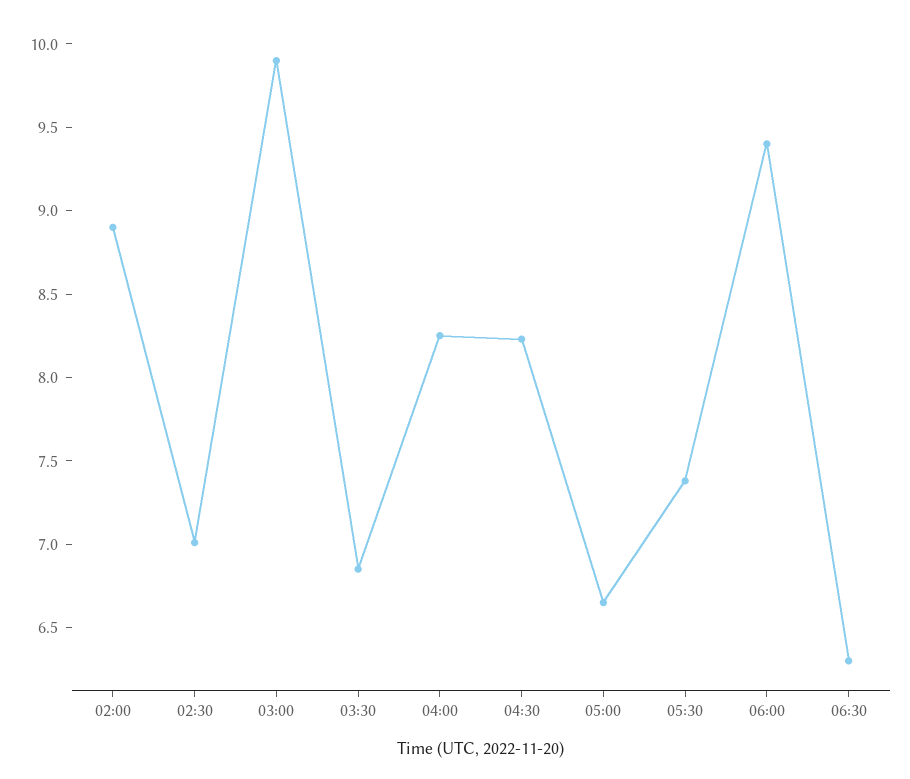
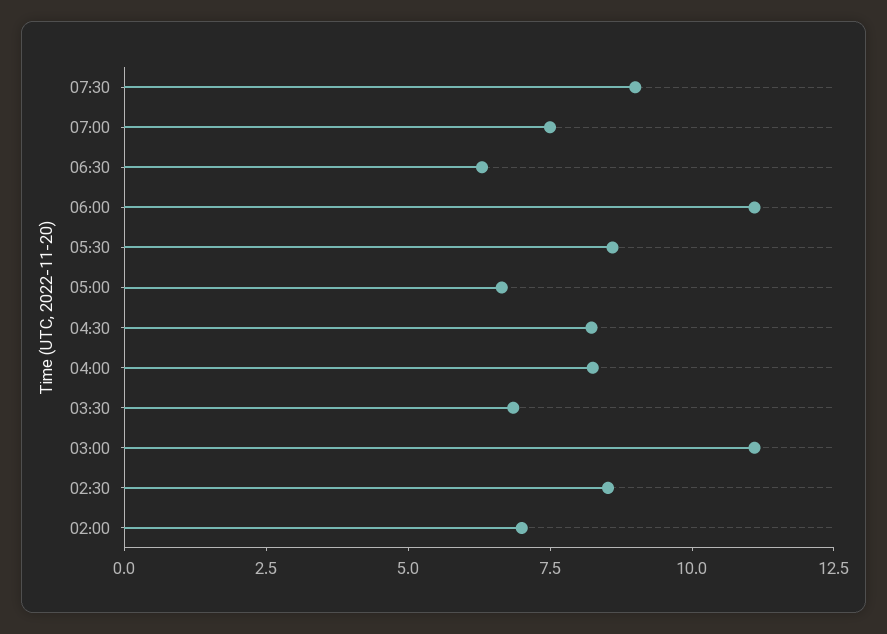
02:00: 8.9 -> 7
02:30: 7 -> 8.5
03:00: 9.9 -> 11
05:30: 7.4 -> 8.5
06:00: 9.4 -> 11
07:30: none -> 9
07:00: none -> 7.5

